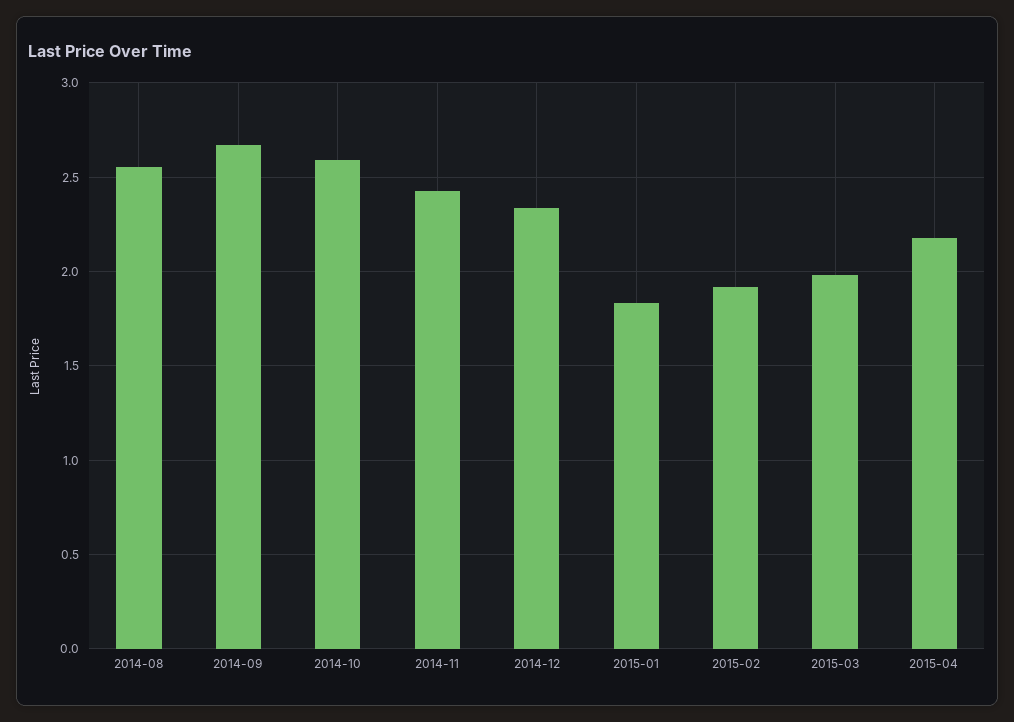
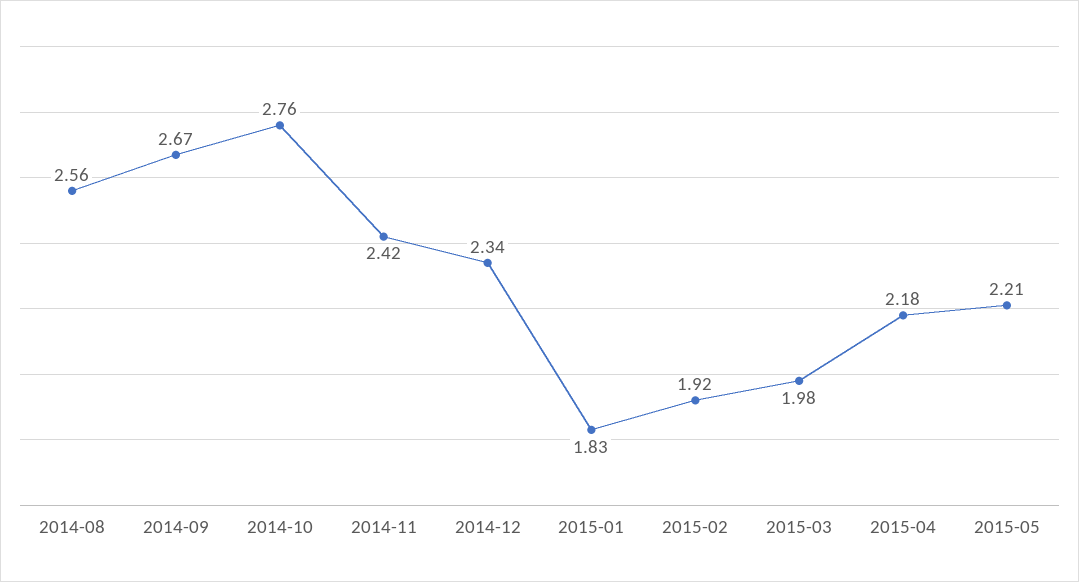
2014-10: 2.6 -> 2.76
2015-05: none -> 2.21

